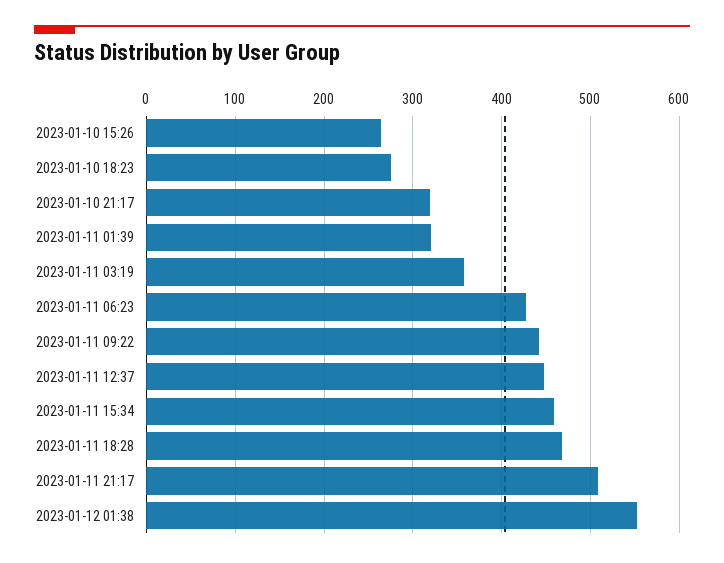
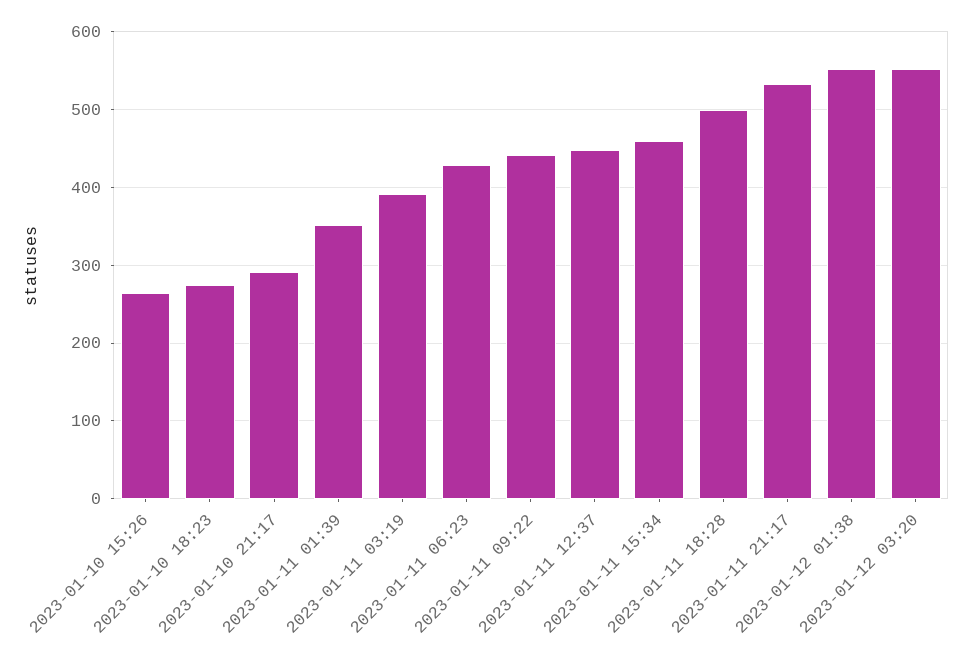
2023-01-10 21:17: 320 -> 290
2023-01-11 01:39: 320 -> 350
2023-01-11 03:19: 360 -> 390
2023-01-11 18:28: 470 -> 500
2023-01-11 21:17: 510 -> 530
2023-01-12 03:20: none -> 550

